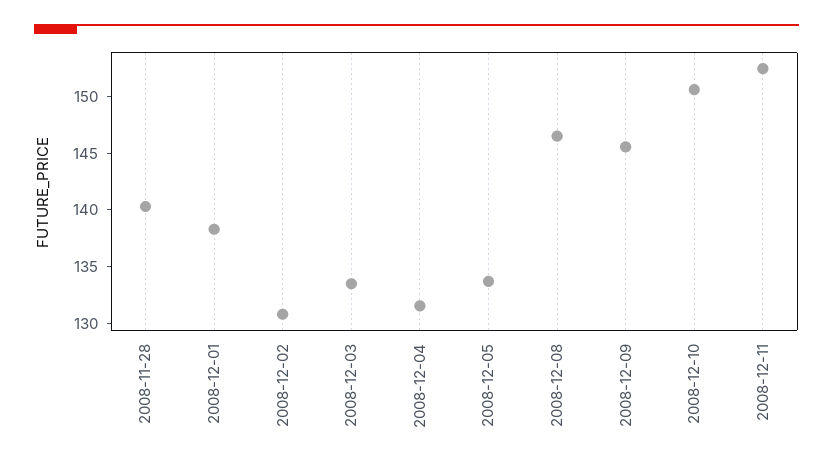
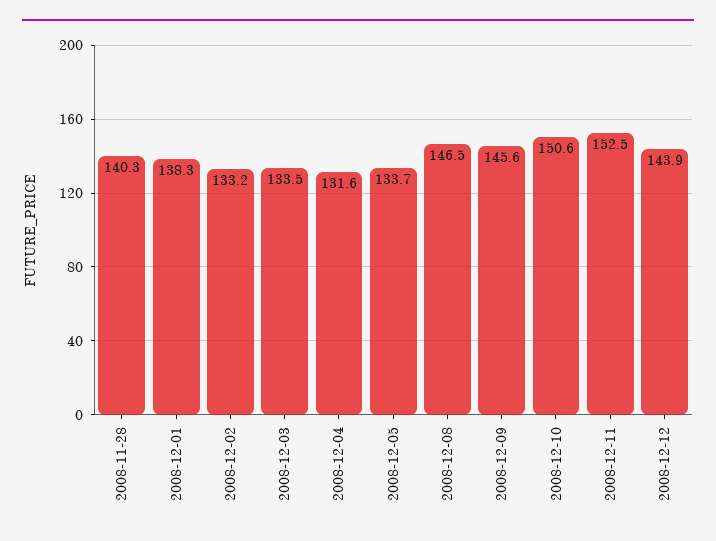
2008-12-02: 131 -> 133.2
2008-12-12: none -> 143.9

